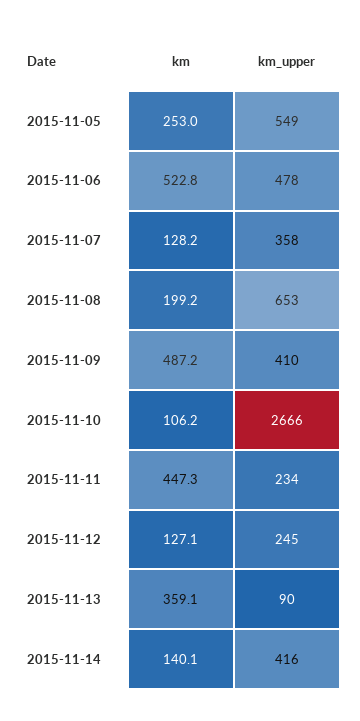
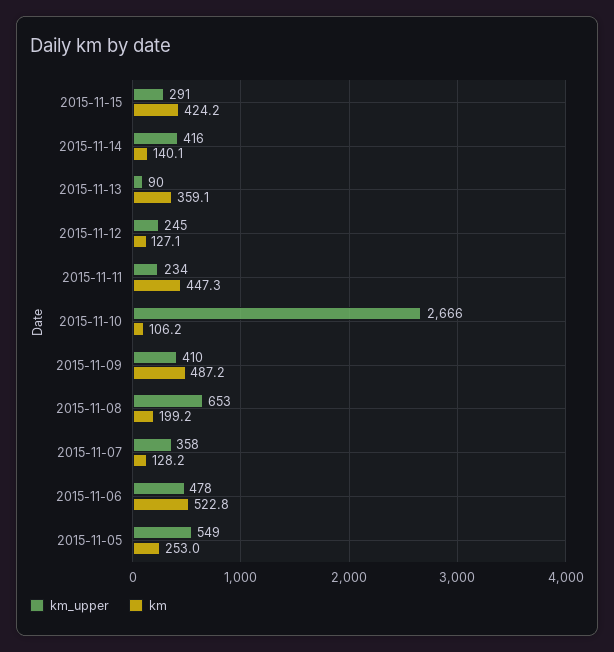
km_upper, 2015-11-15: none -> 291
km, 2015-11-15: none -> 424.2

